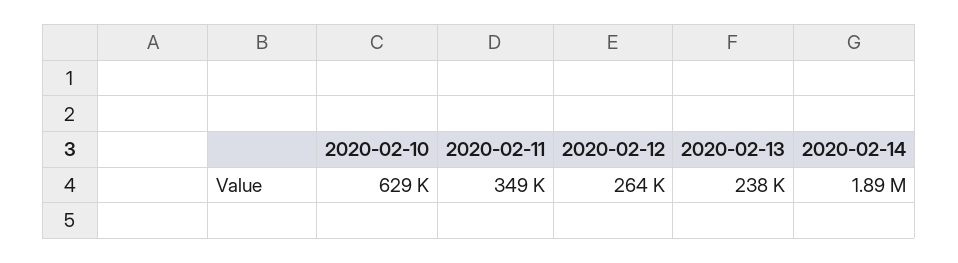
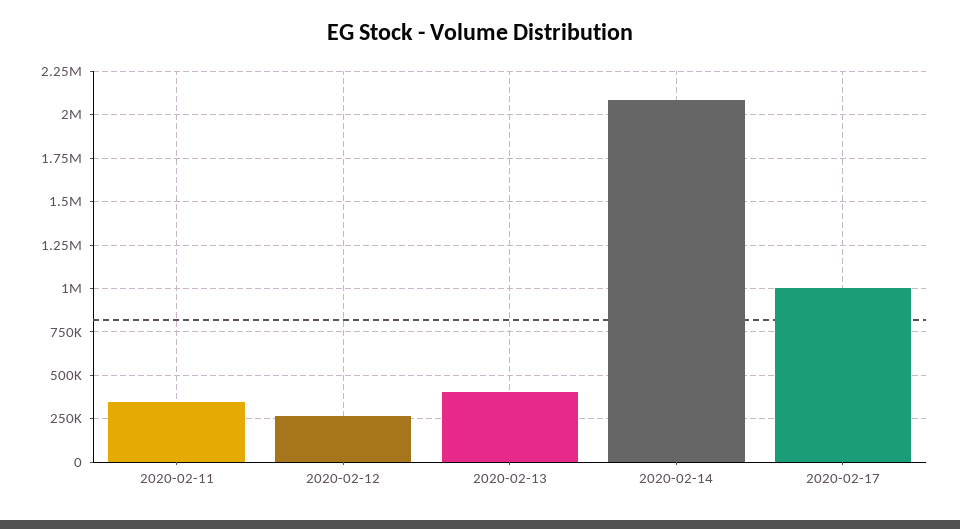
2020-02-10: 629000 -> none
2020-02-13: 238000 -> 400000
2020-02-14: 1890000 -> 2100000
2020-02-17: none -> 1000000

